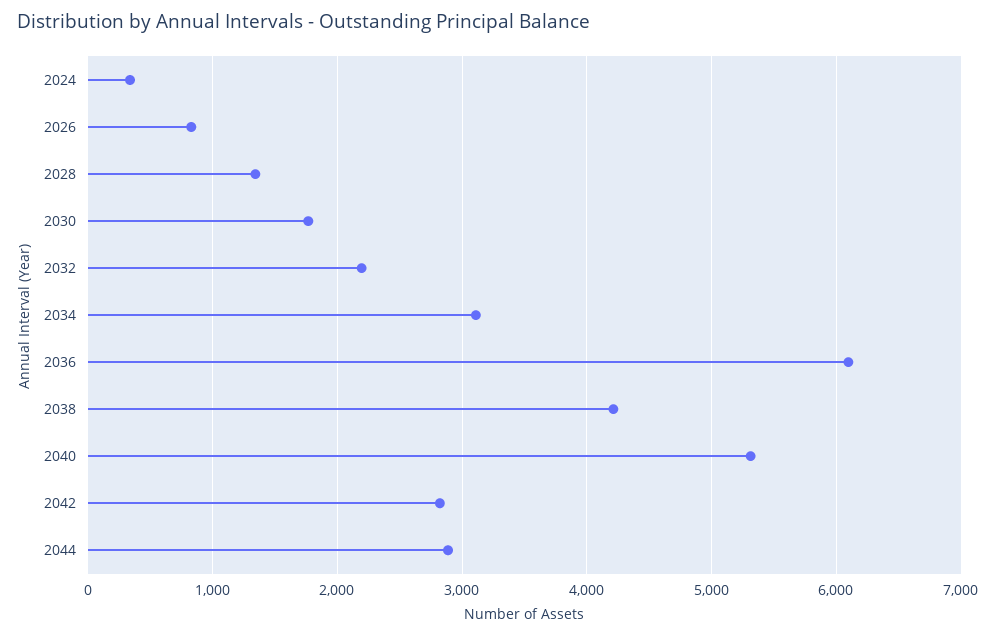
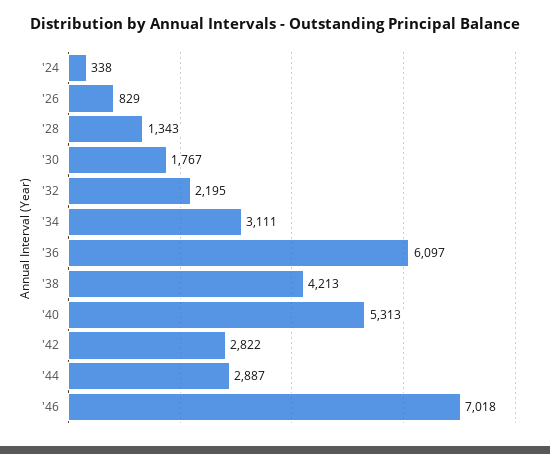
'46: none -> 7018

